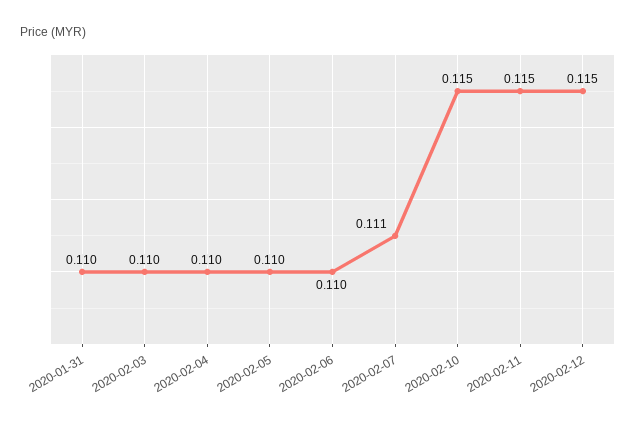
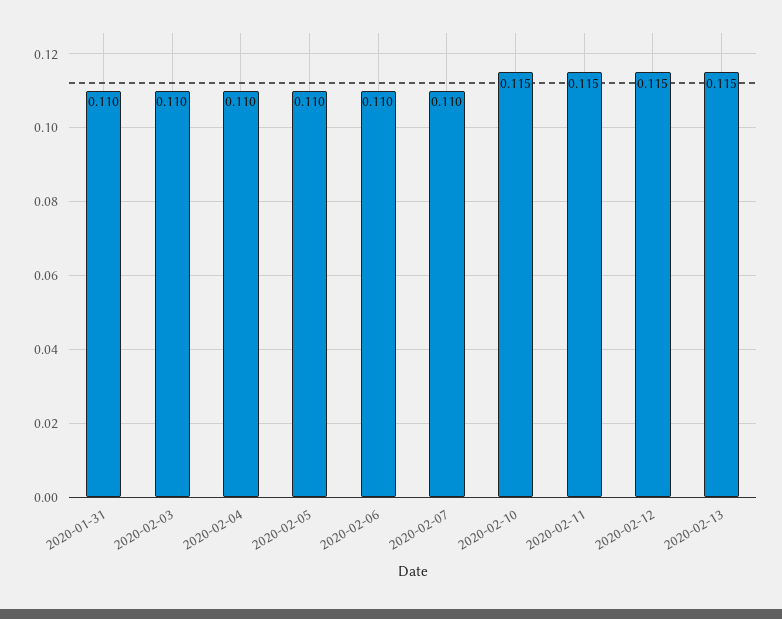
2020-02-07: 0.111 -> 0.11
2020-02-13: none -> 0.115

